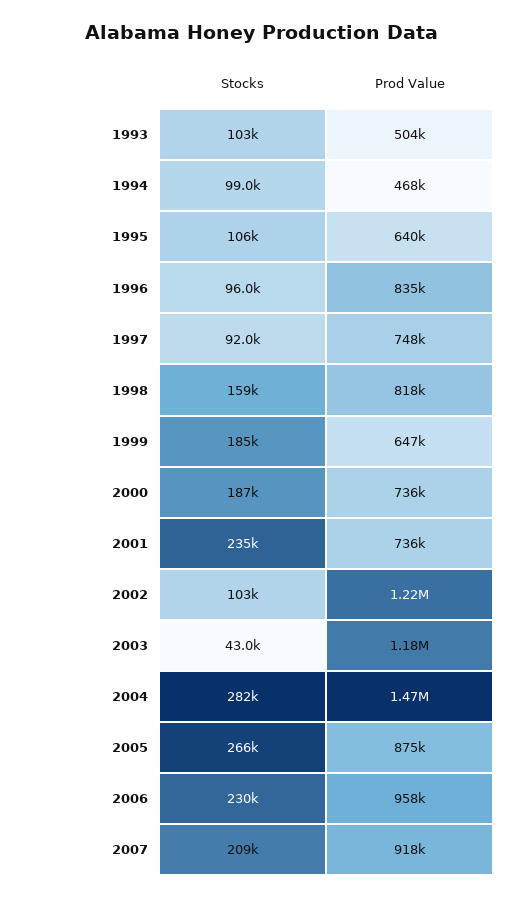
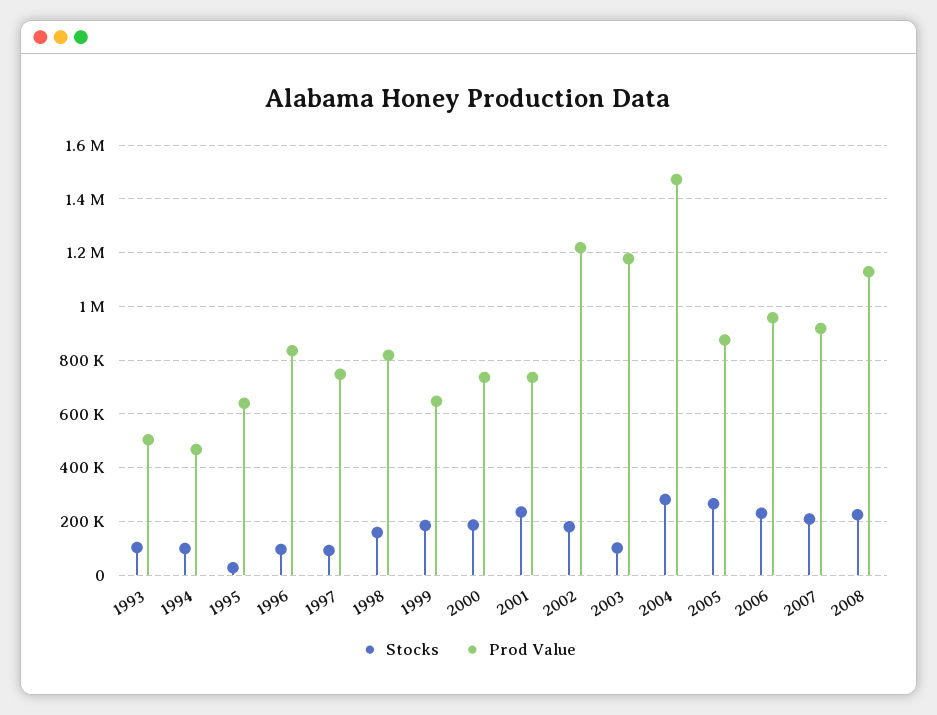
Stocks, 1995: 106000 -> 25000
Stocks, 2002: 103000 -> 175000
Stocks, 2003: 43000 -> 100000
Stocks, 2008: none -> 225000
Prod Value, 2008: none -> 1125000

